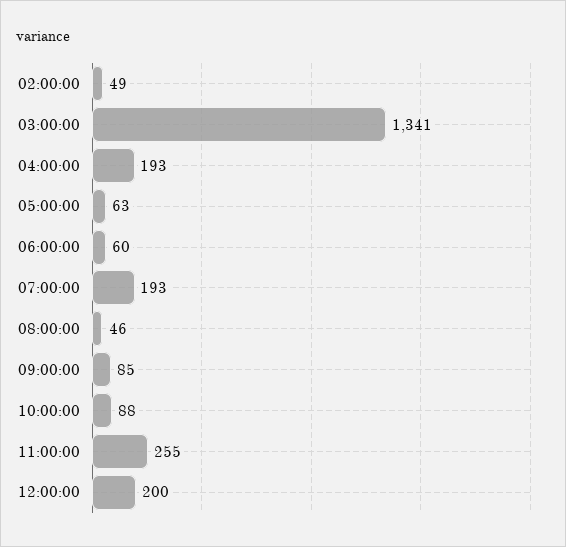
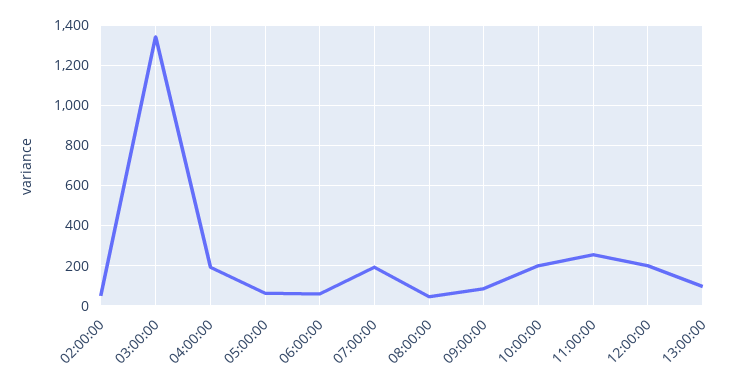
10:00:00: 88 -> 200
13:00:00: none -> 100

